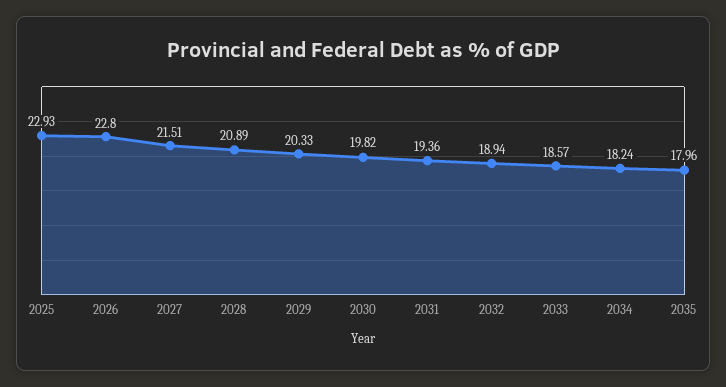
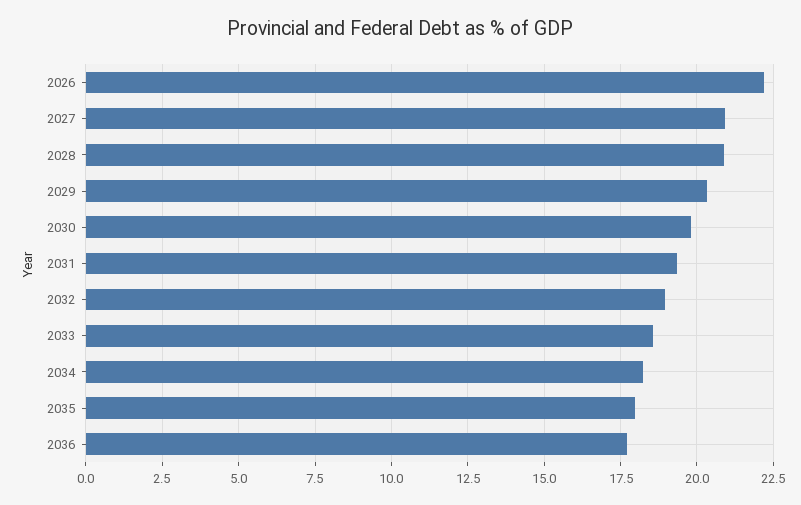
2025: 22.93 -> none
2026: 22.8 -> 22.25
2027: 21.51 -> 21
2036: none -> 17.75

